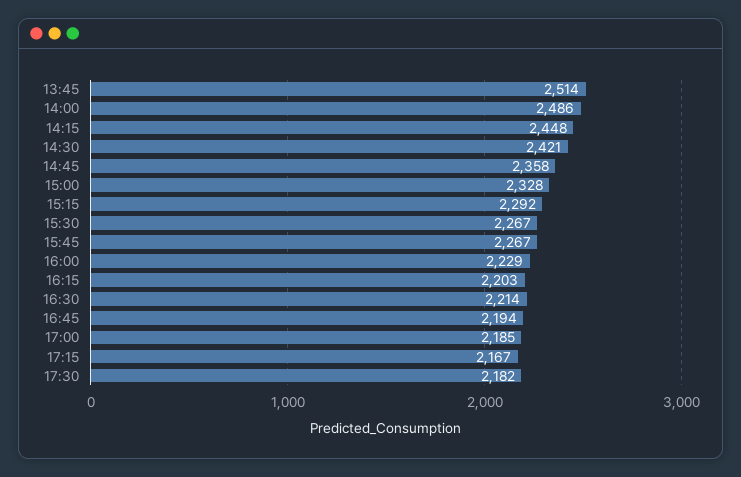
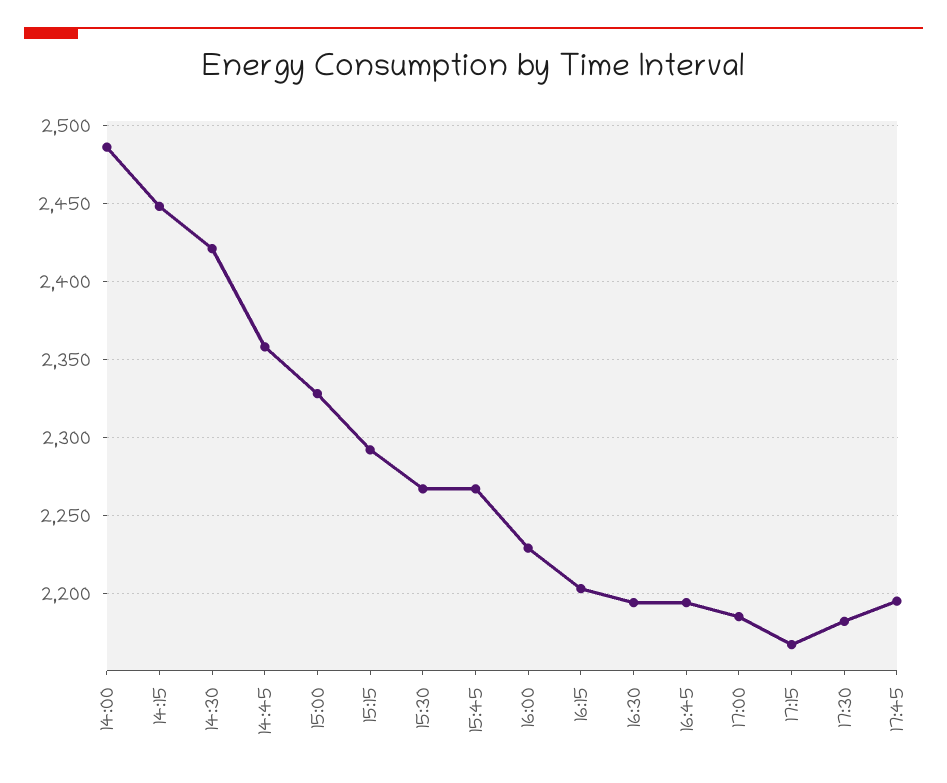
13:45: 2514 -> none
16:30: 2214 -> 2195
17:45: none -> 2195

